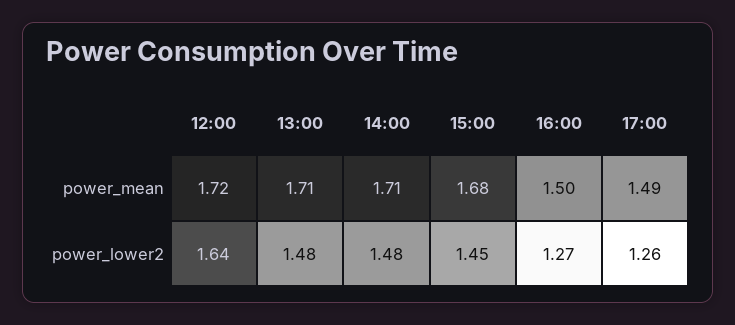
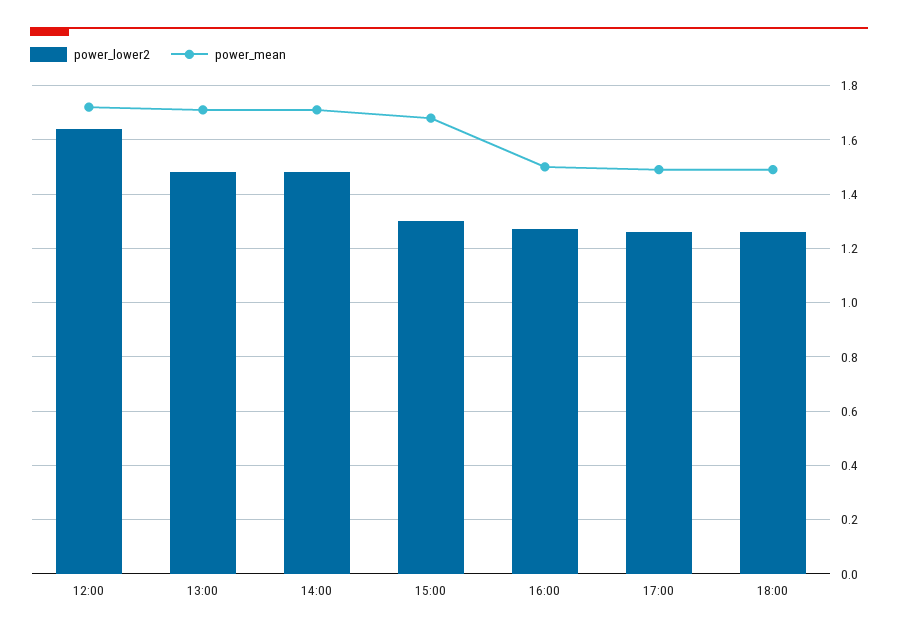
power_lower2, 15:00: 1.45 -> 1.3
power_lower2, 18:00: none -> 1.25
power_mean, 18:00: none -> 1.5

